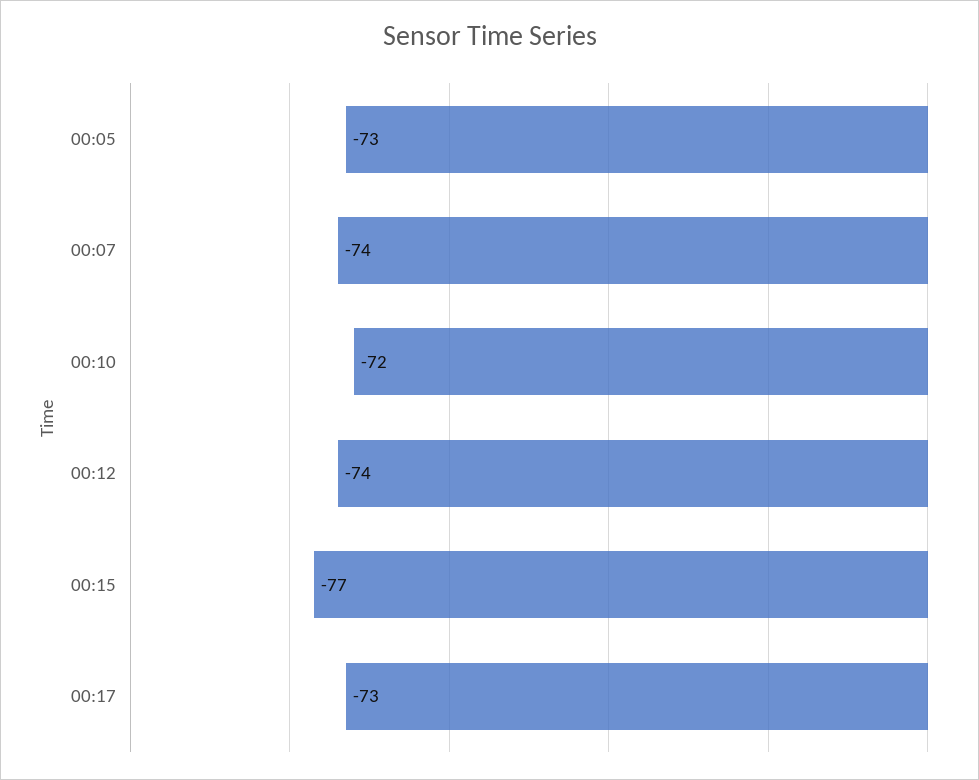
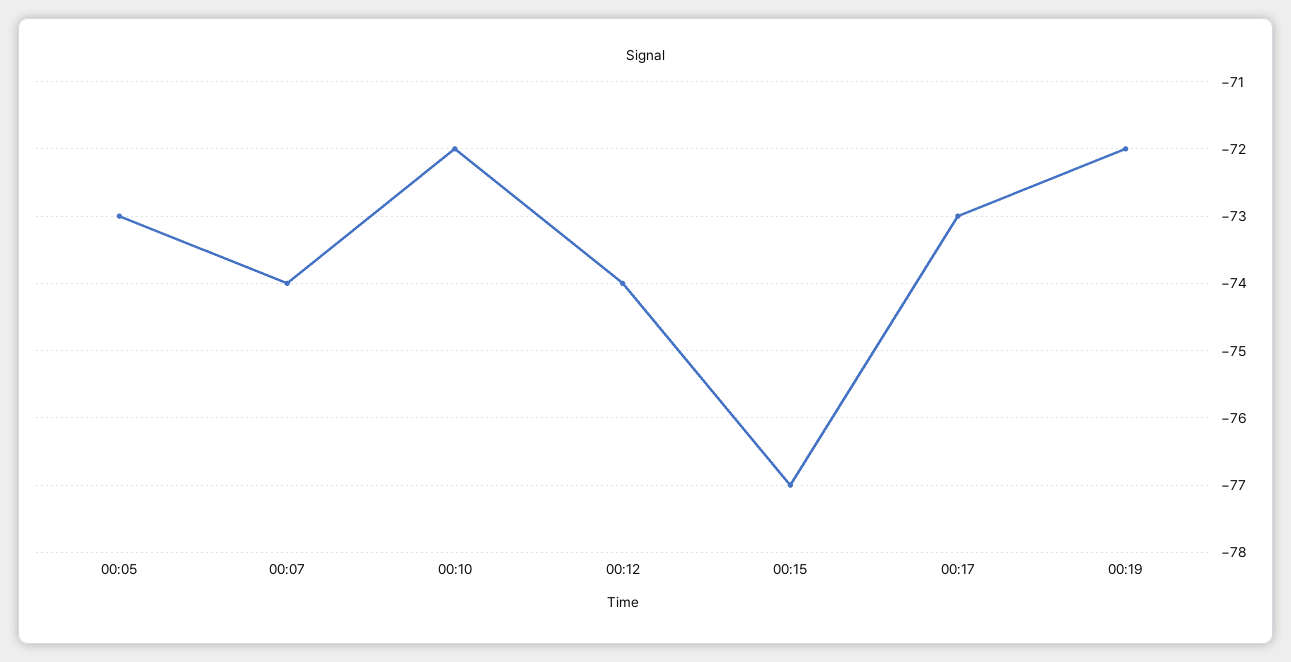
00:19: none -> -72

